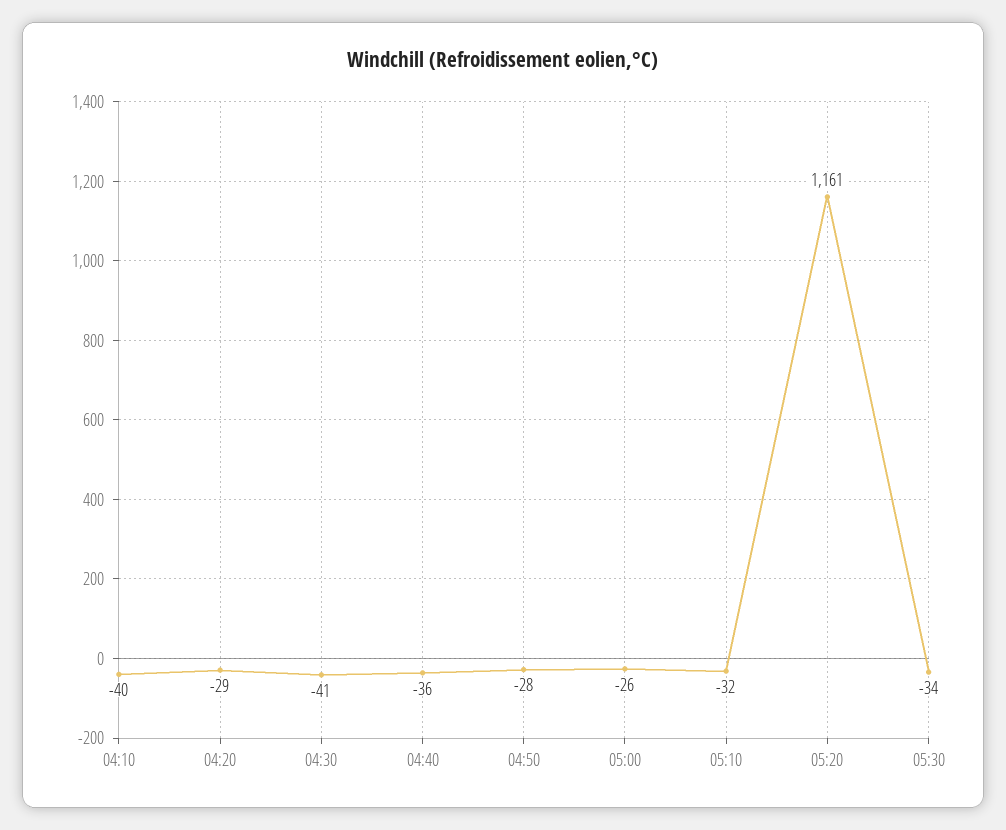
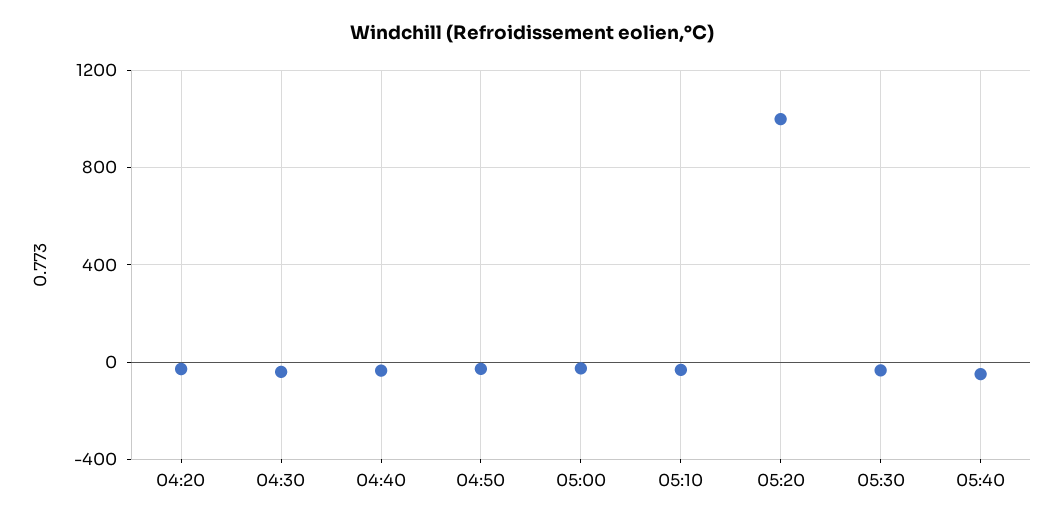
04:10: -40 -> none
05:20: 1161 -> 1000
05:40: none -> -50

